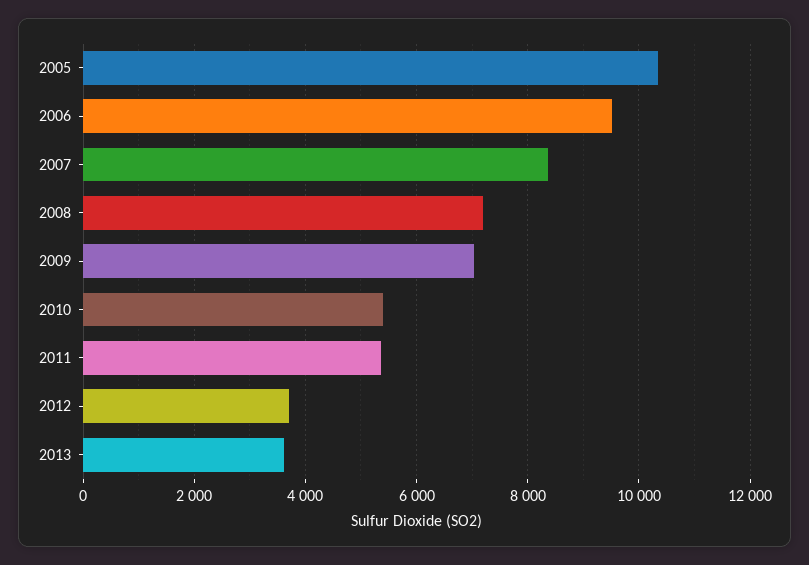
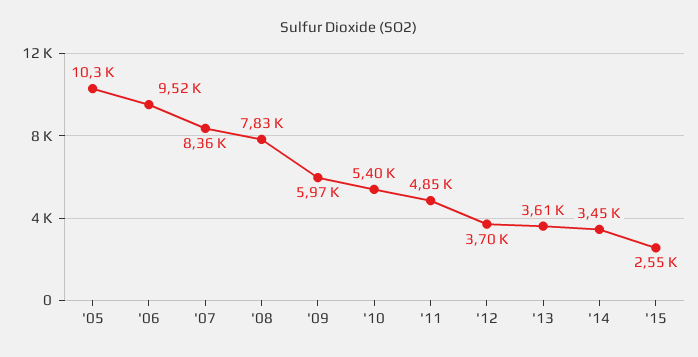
2008: 7200 -> 7830
2009: 7000 -> 5970
2011: 5400 -> 4850
'14: none -> 3450
'15: none -> 2550

